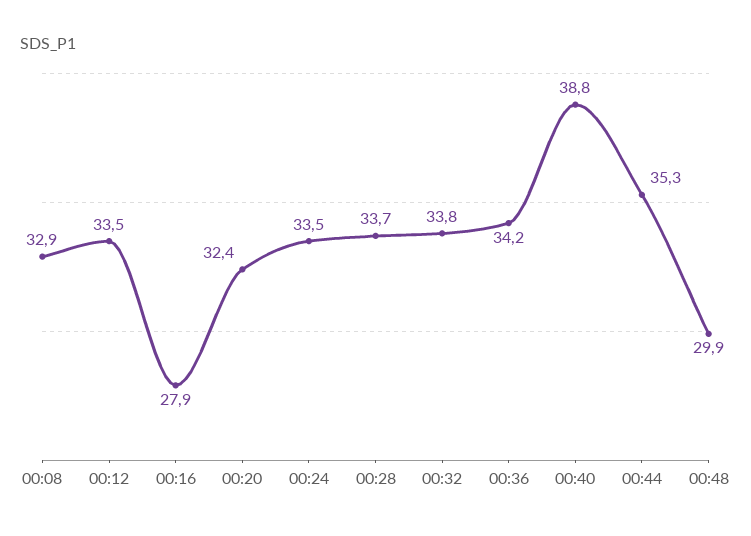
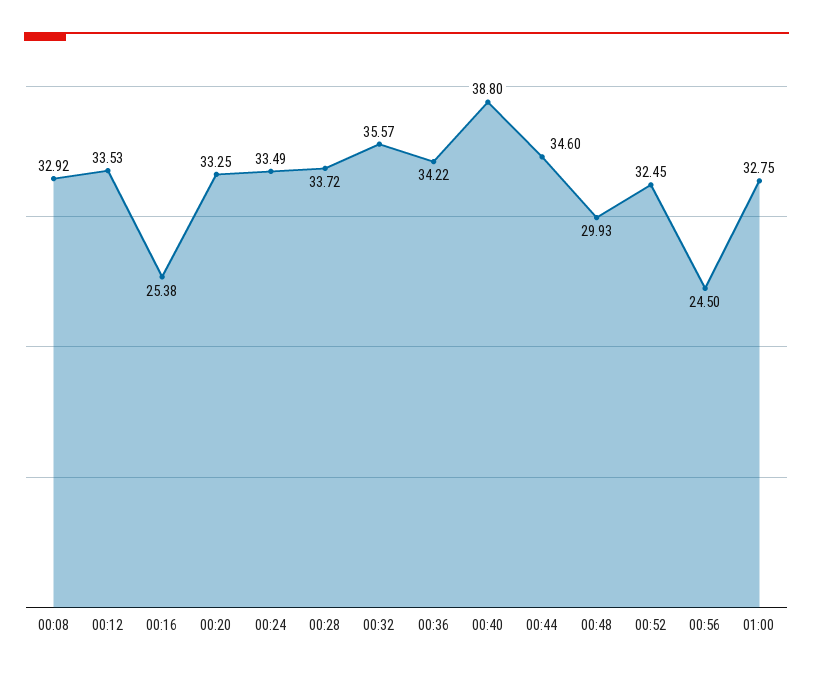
00:16: 27.9 -> 25.38
00:20: 32.4 -> 33.25
00:32: 33.8 -> 35.57
00:44: 35.3 -> 34.6
00:52: none -> 32.45
00:56: none -> 24.5
01:00: none -> 32.75

